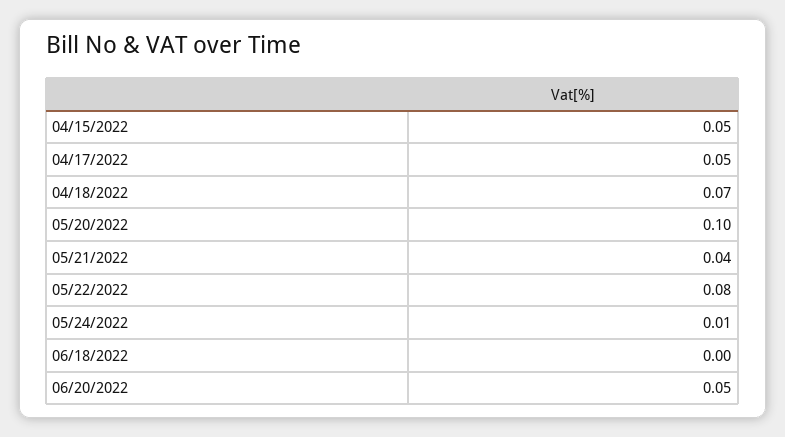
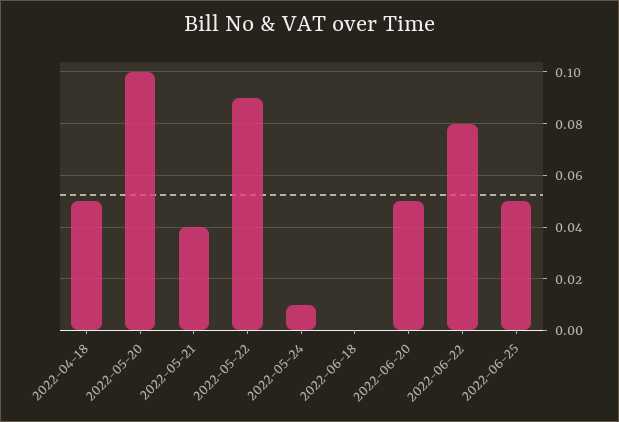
04/15/2022: 0.05 -> none
04/17/2022: 0.05 -> none
04/18/2022: 0.07 -> 0.05
05/22/2022: 0.08 -> 0.09
2022-06-22: none -> 0.08
2022-06-25: none -> 0.05

